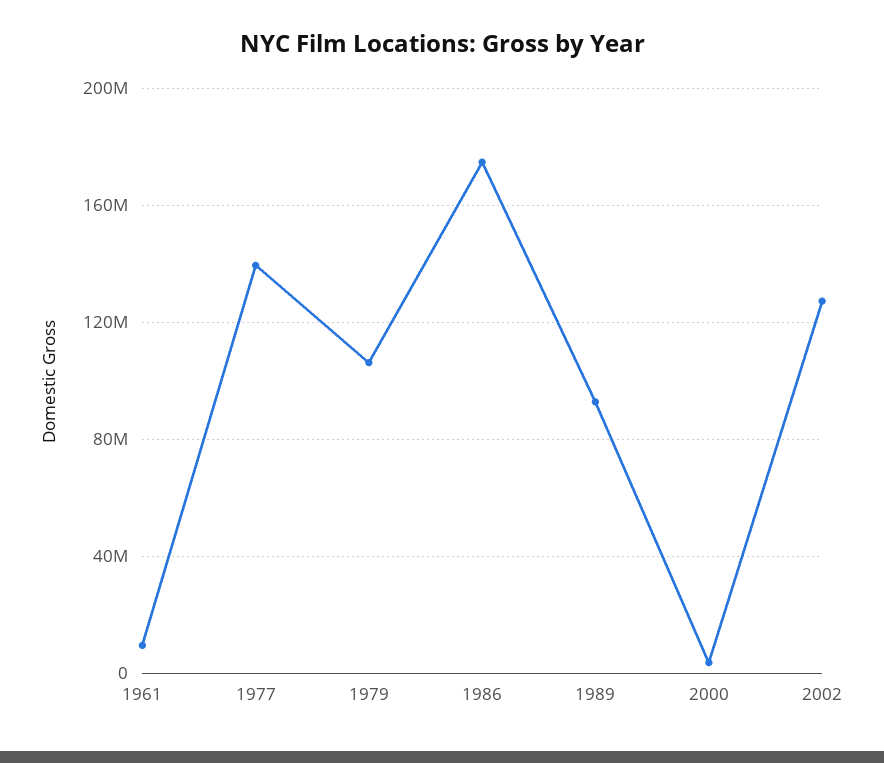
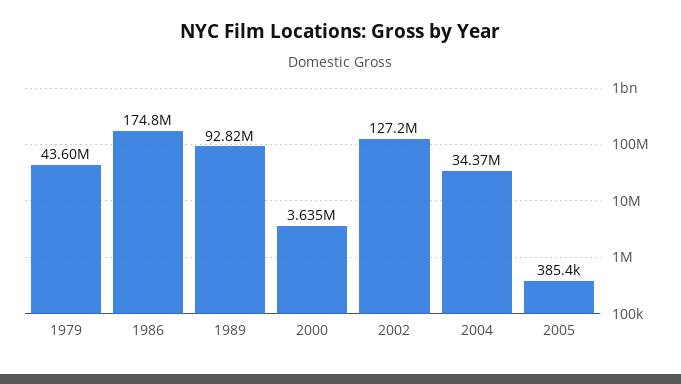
1961: 10000000 -> none
1977: 140000000 -> none
1979: 105000000 -> 43600000
2004: none -> 34370000
2005: none -> 385400

